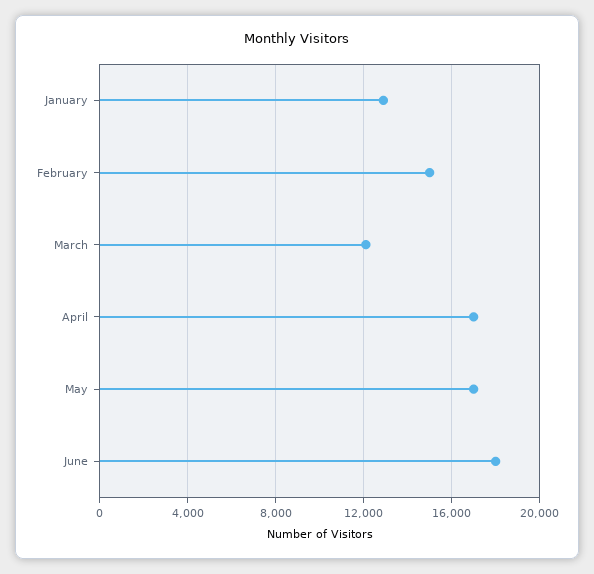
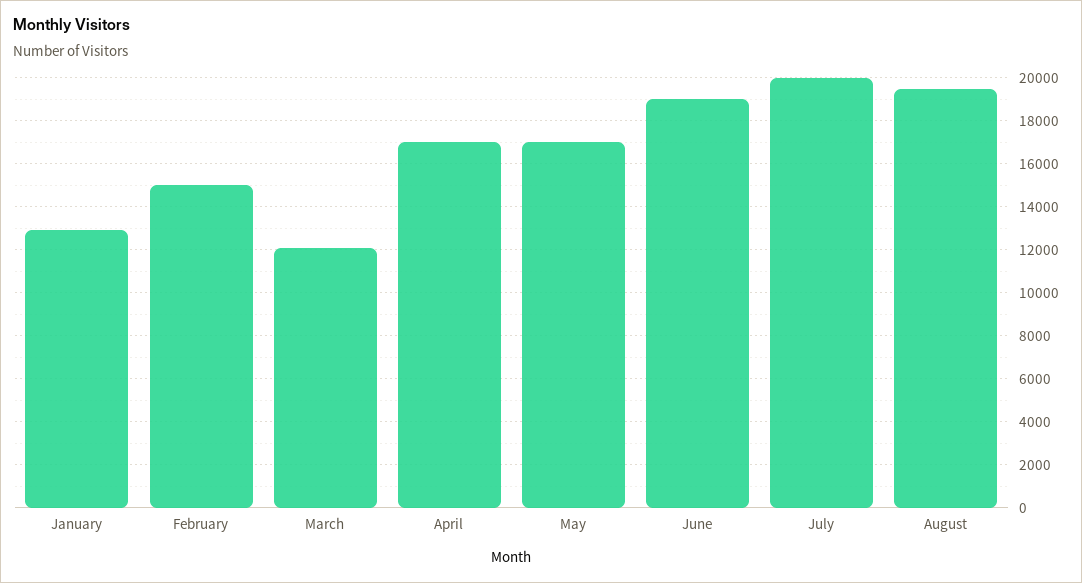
June: 18000 -> 19000
July: none -> 20000
August: none -> 19500

